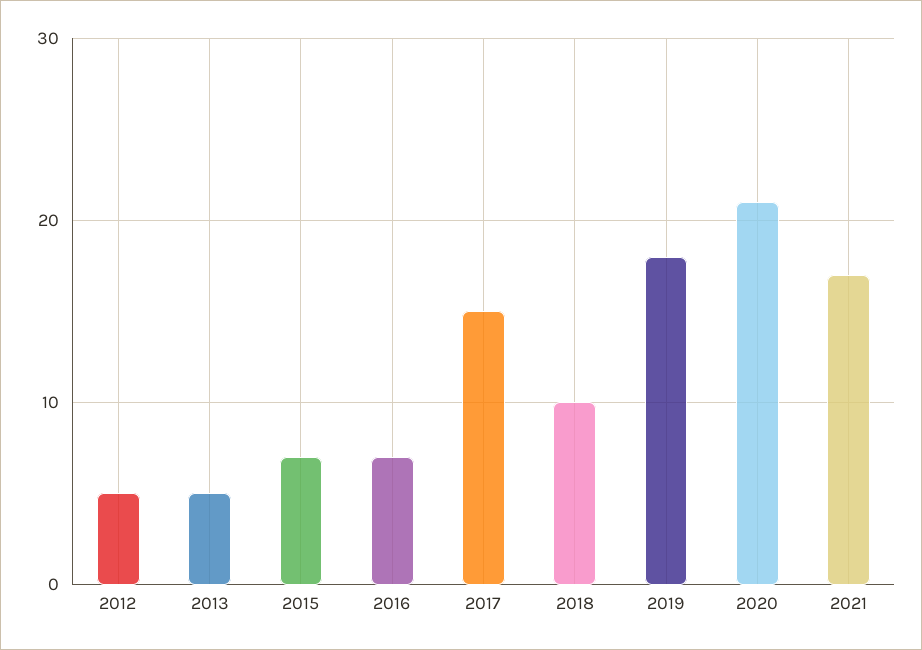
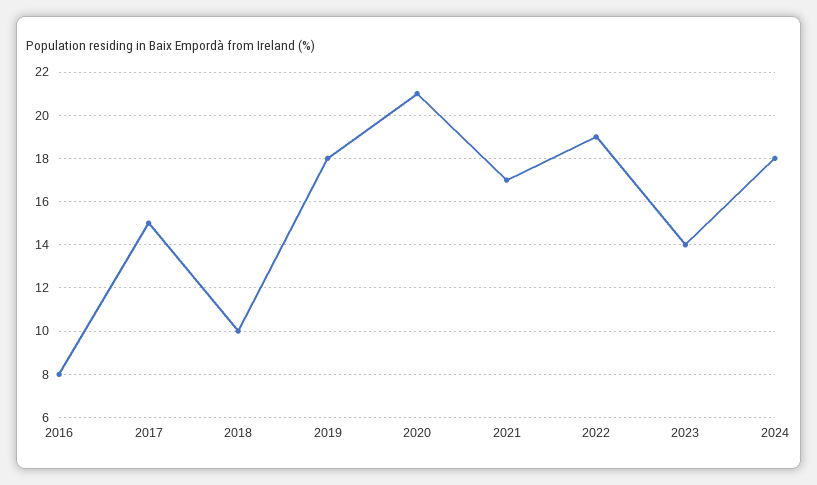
2012: 5 -> none
2013: 5 -> none
2015: 7 -> none
2016: 7 -> 8
2022: none -> 19
2023: none -> 14
2024: none -> 18

